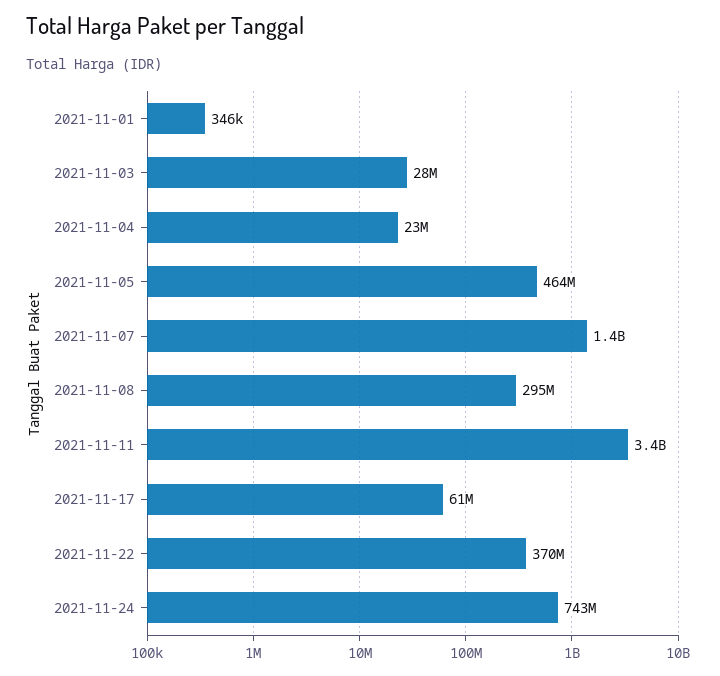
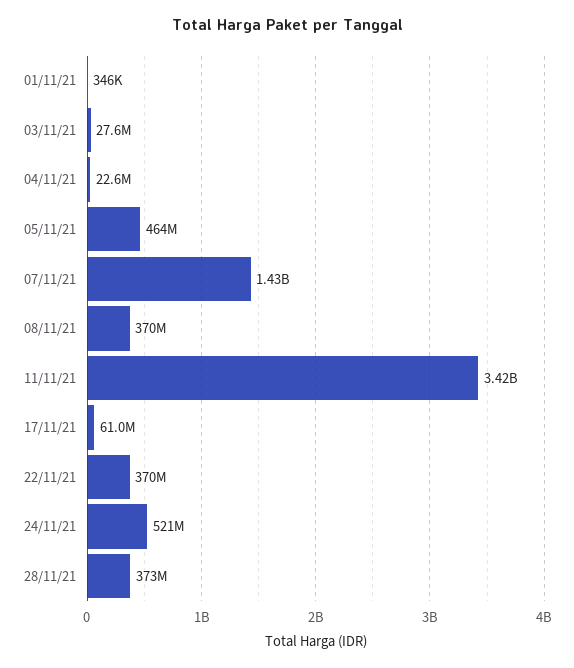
2021-11-08: 295000000 -> 370000000
2021-11-24: 743000000 -> 521000000
28/11/21: none -> 373000000

